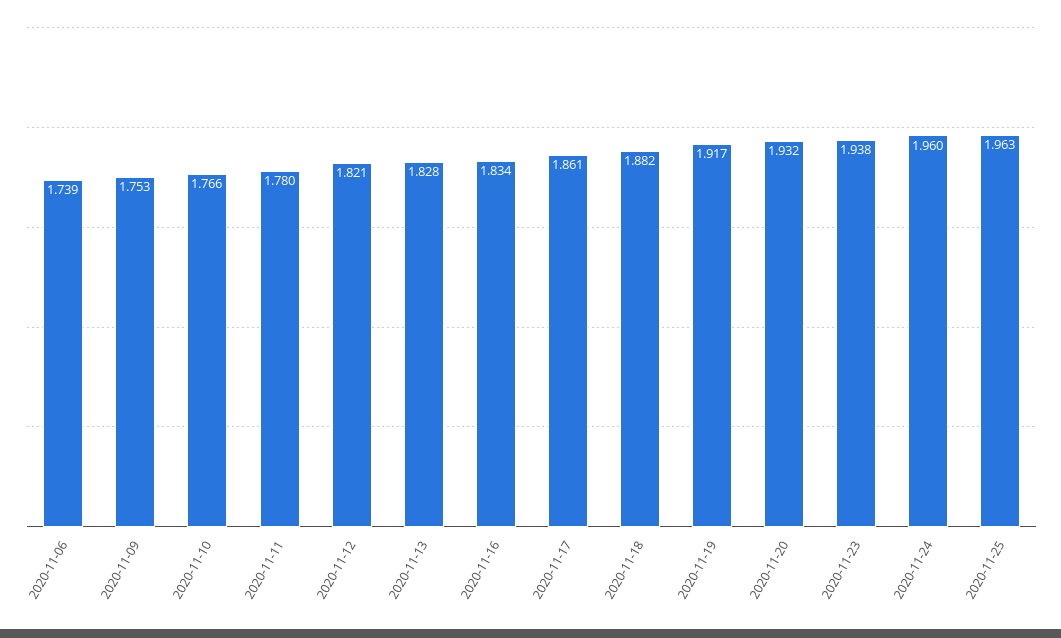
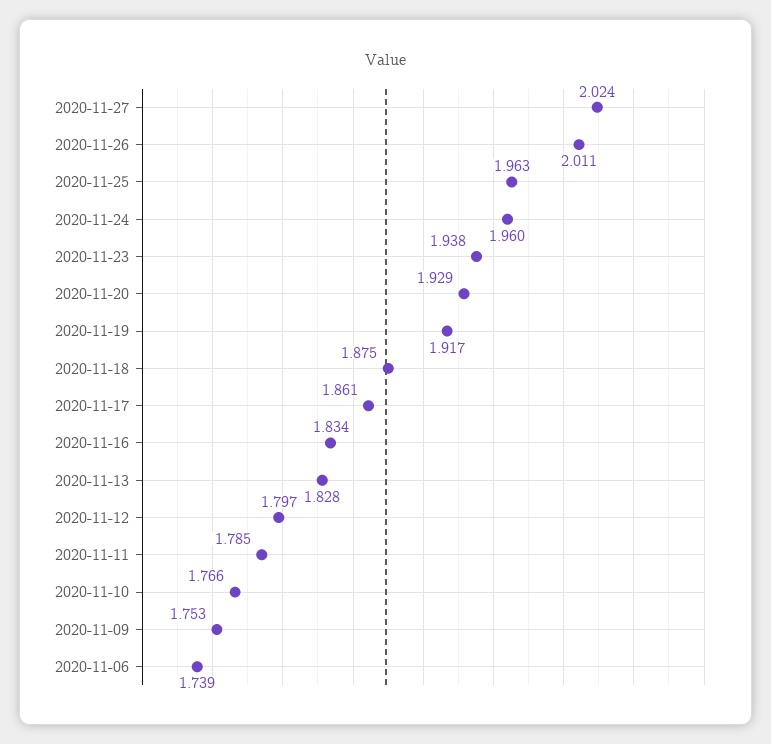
2020-11-11: 1.78 -> 1.785
2020-11-12: 1.821 -> 1.797
2020-11-18: 1.882 -> 1.875
2020-11-20: 1.932 -> 1.929
2020-11-27: none -> 2.024
2020-11-26: none -> 2.011

